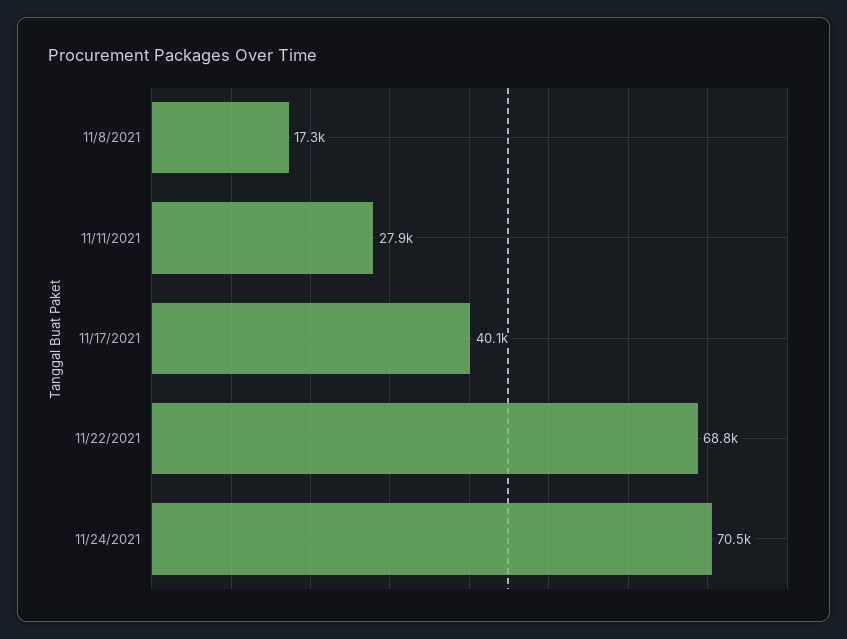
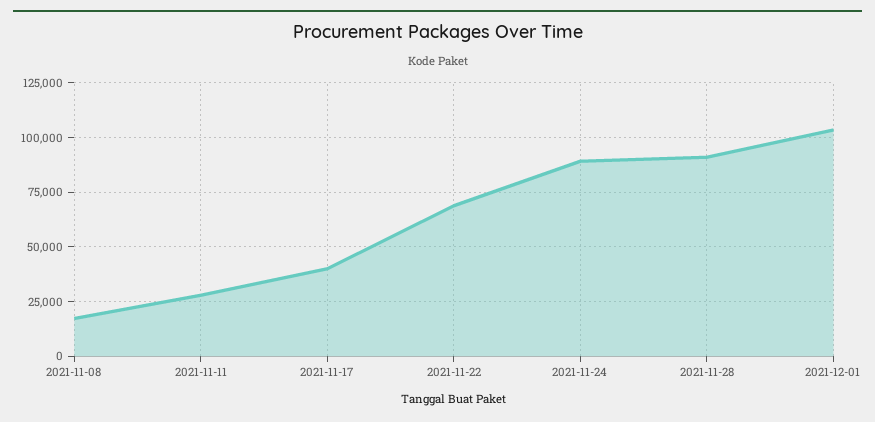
11/24/2021: 70500 -> 90000
2021-11-28: none -> 90000
2021-12-01: none -> 105000

